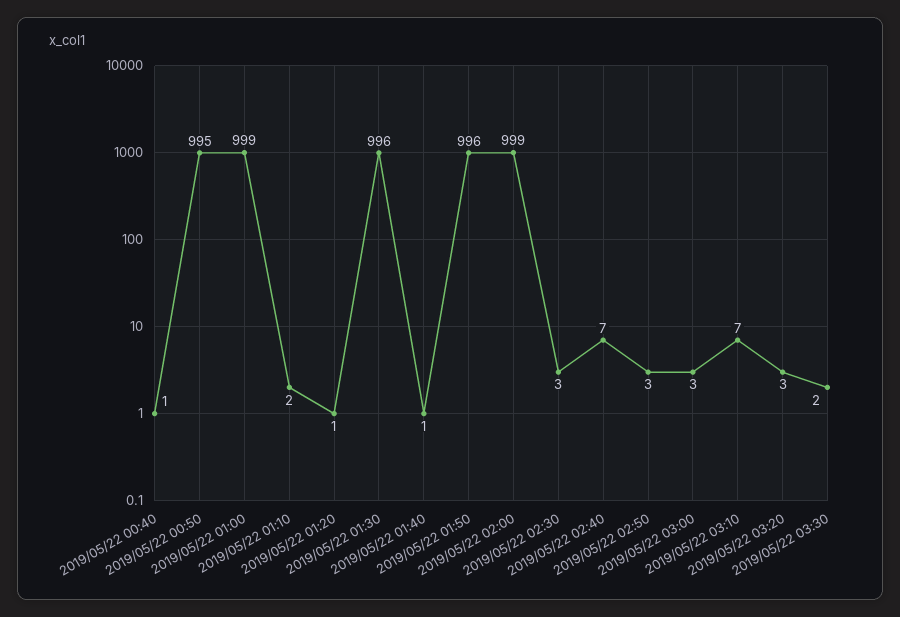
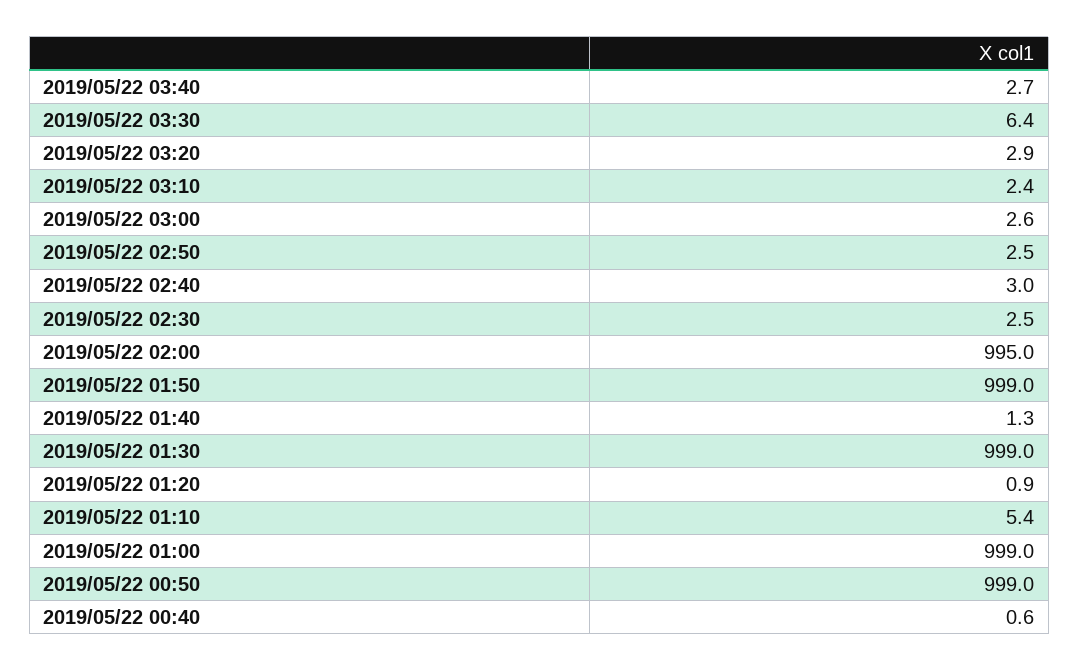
2019/05/22 00:50: 995 -> 999
2019/05/22 01:10: 2 -> 5.4
2019/05/22 01:30: 996 -> 999
2019/05/22 01:50: 996 -> 999
2019/05/22 02:00: 999 -> 995
2019/05/22 02:40: 7 -> 3
2019/05/22 03:10: 7 -> 2.4
2019/05/22 03:30: 2 -> 6.4
2019/05/22 03:40: none -> 2.7

